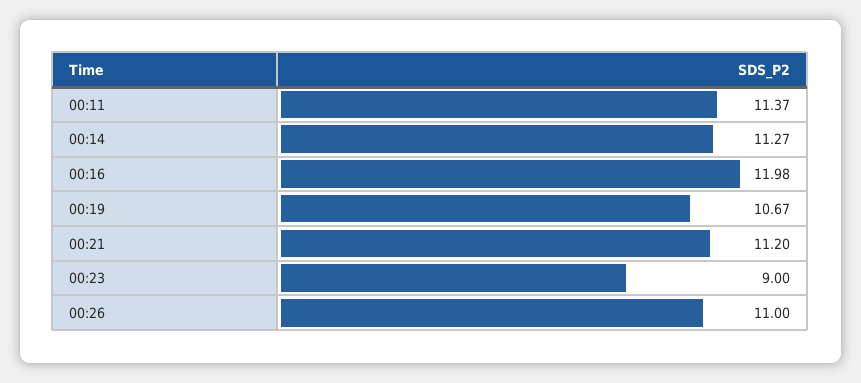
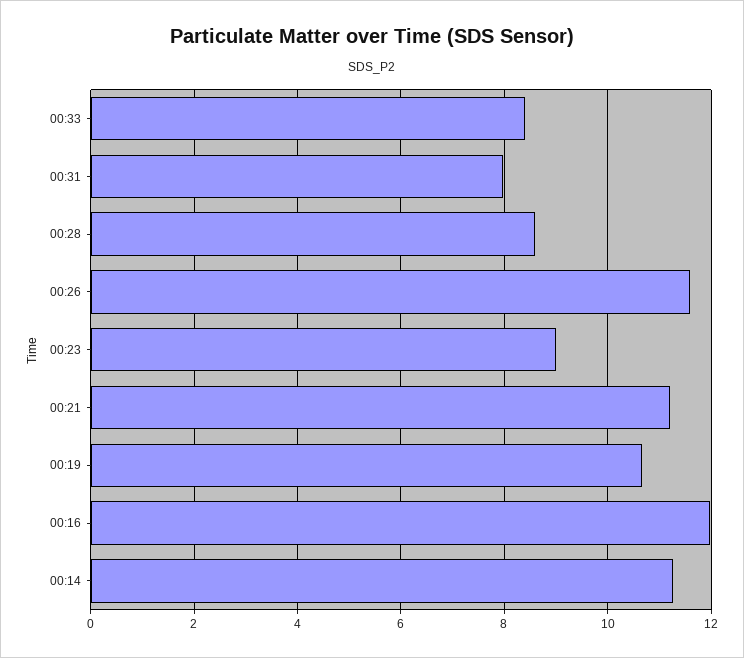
00:11: 11.37 -> none
00:26: 11 -> 11.6
00:33: none -> 8.4
00:31: none -> 8
00:28: none -> 8.6

